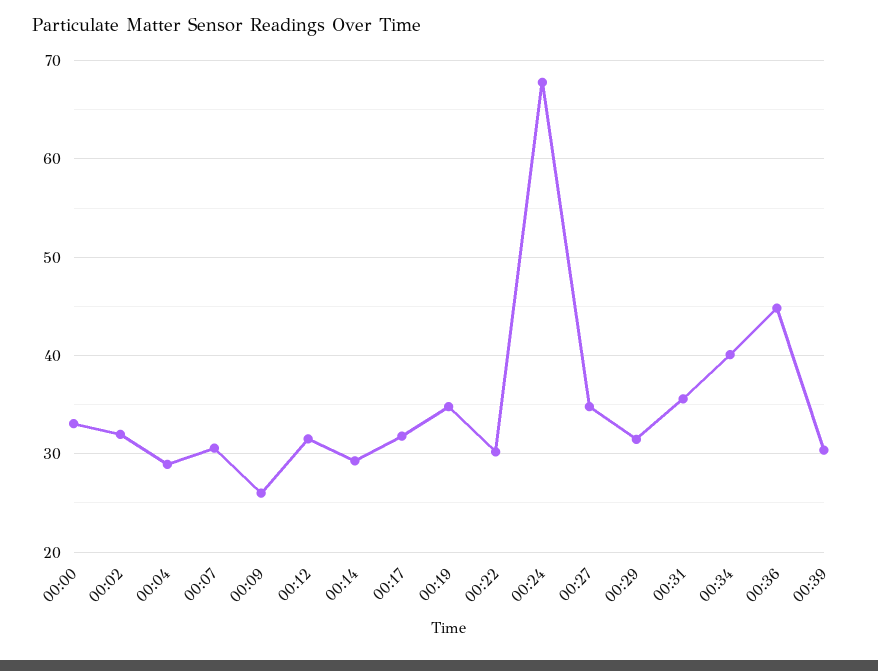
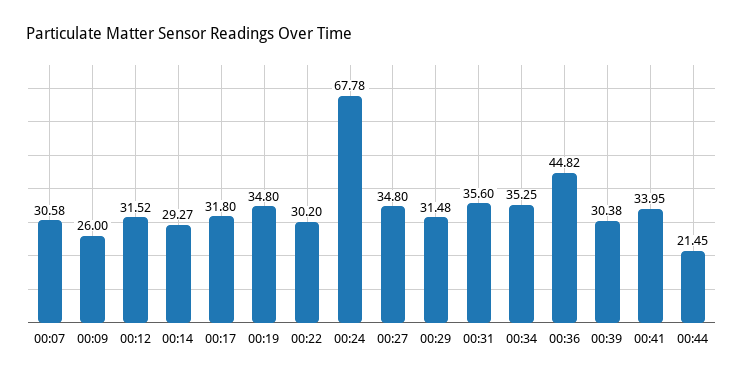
00:00: 33 -> none
00:02: 32 -> none
00:04: 29 -> none
00:34: 40 -> 35.25
00:41: none -> 33.95
00:44: none -> 21.45

